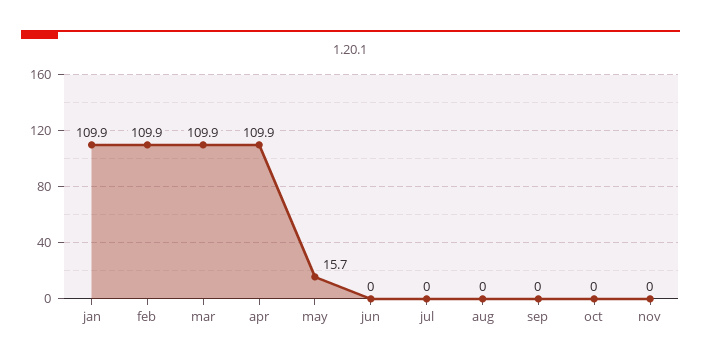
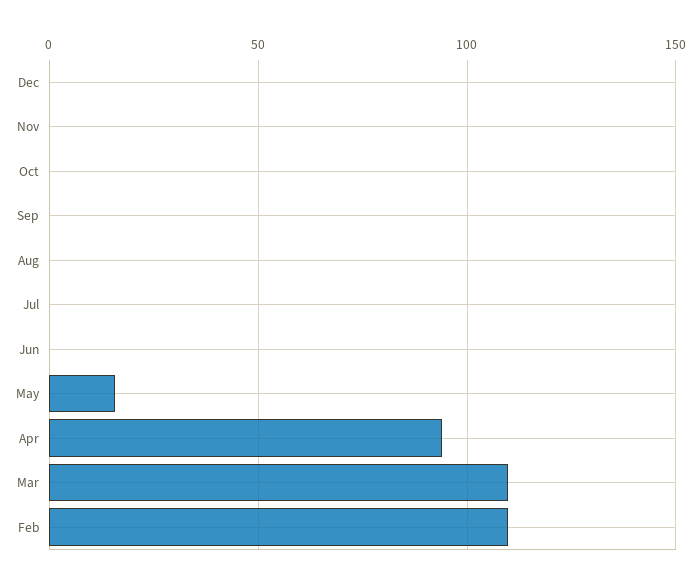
jan: 109.9 -> none
apr: 109.9 -> 95
Dec: none -> 0

